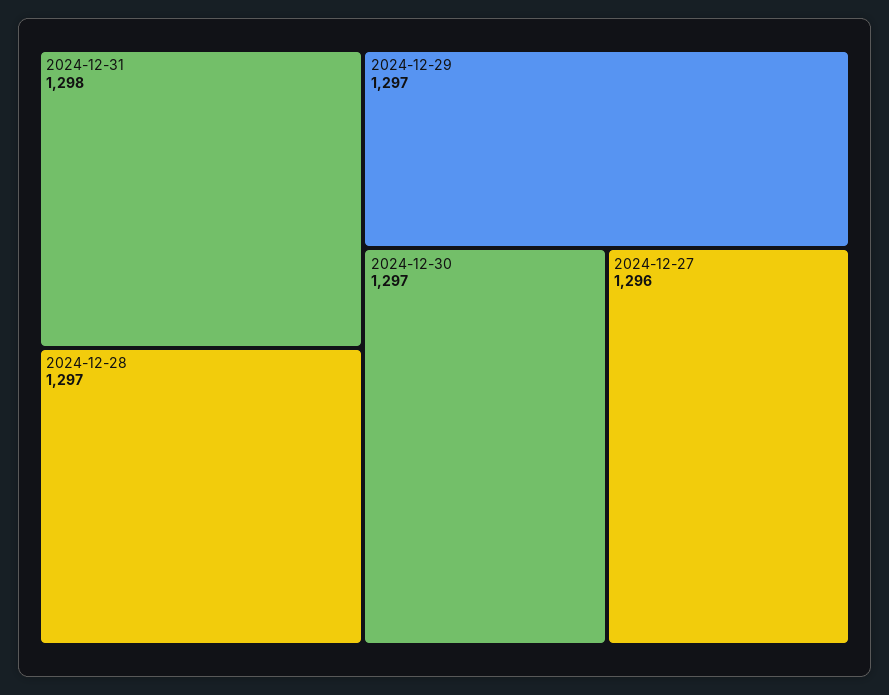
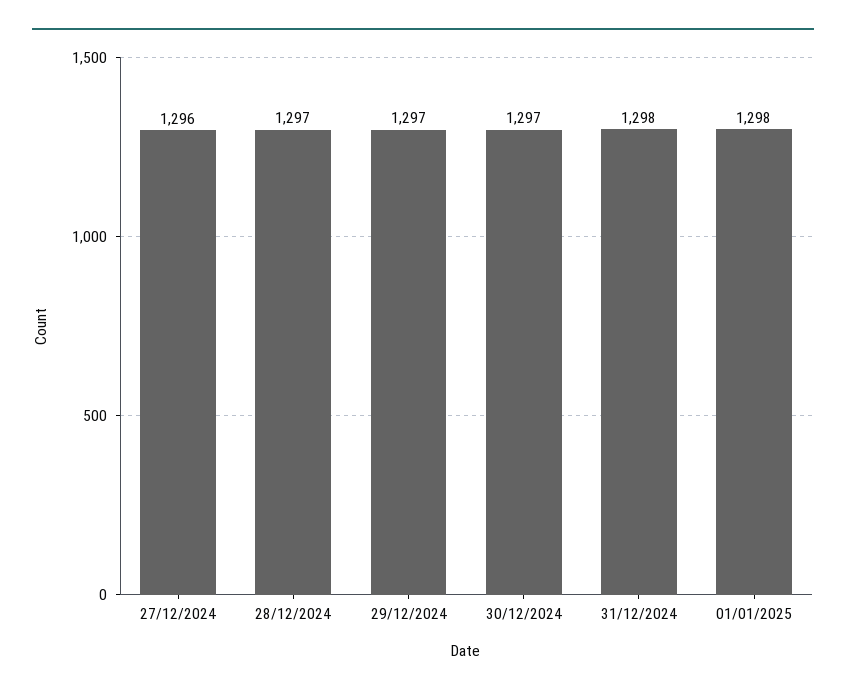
01/01/2025: none -> 1298

